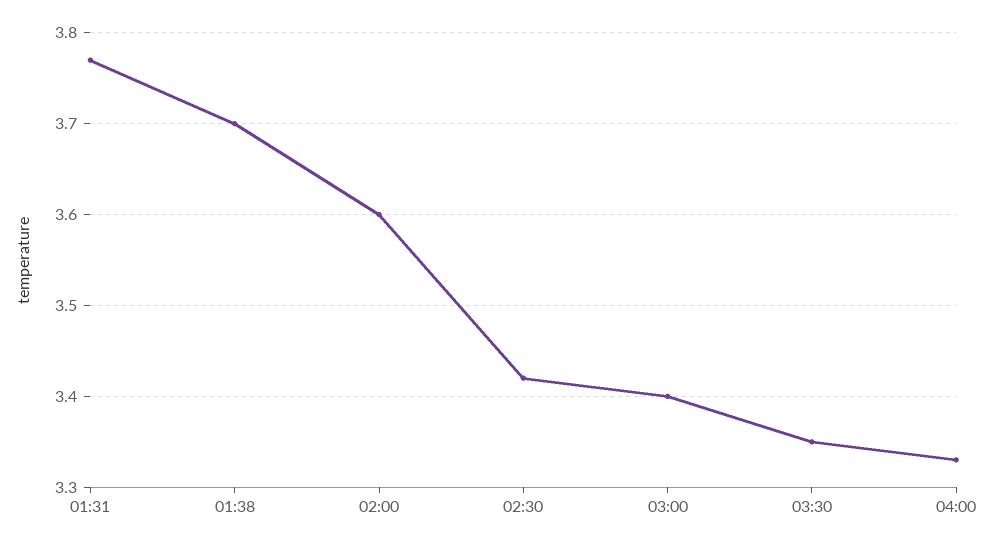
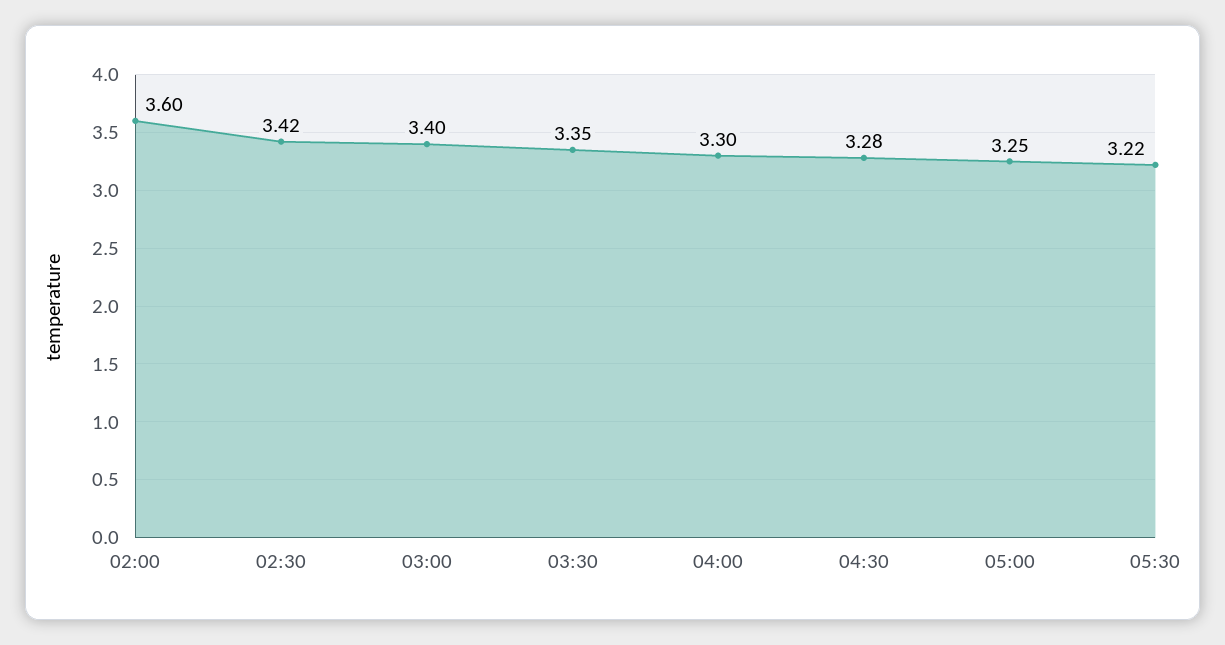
01:31: 3.77 -> none
01:38: 3.7 -> none
04:00: 3.33 -> 3.3
04:30: none -> 3.28
05:00: none -> 3.25
05:30: none -> 3.22

